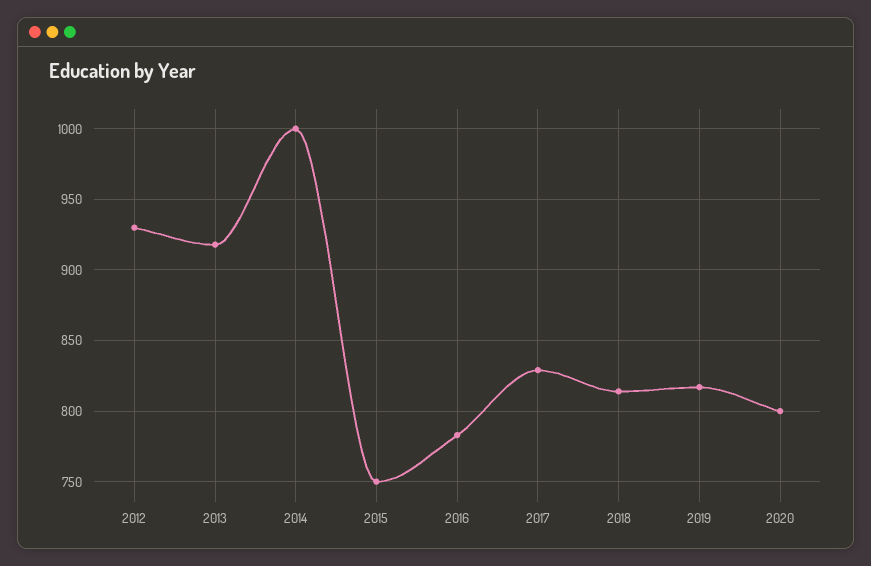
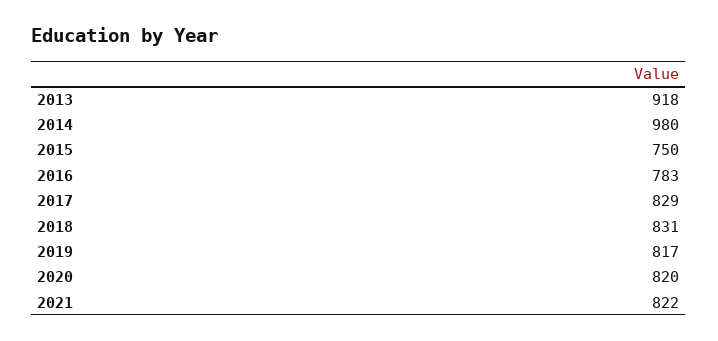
2012: 930 -> none
2014: 1000 -> 980
2018: 815 -> 831
2020: 800 -> 820
2021: none -> 822

